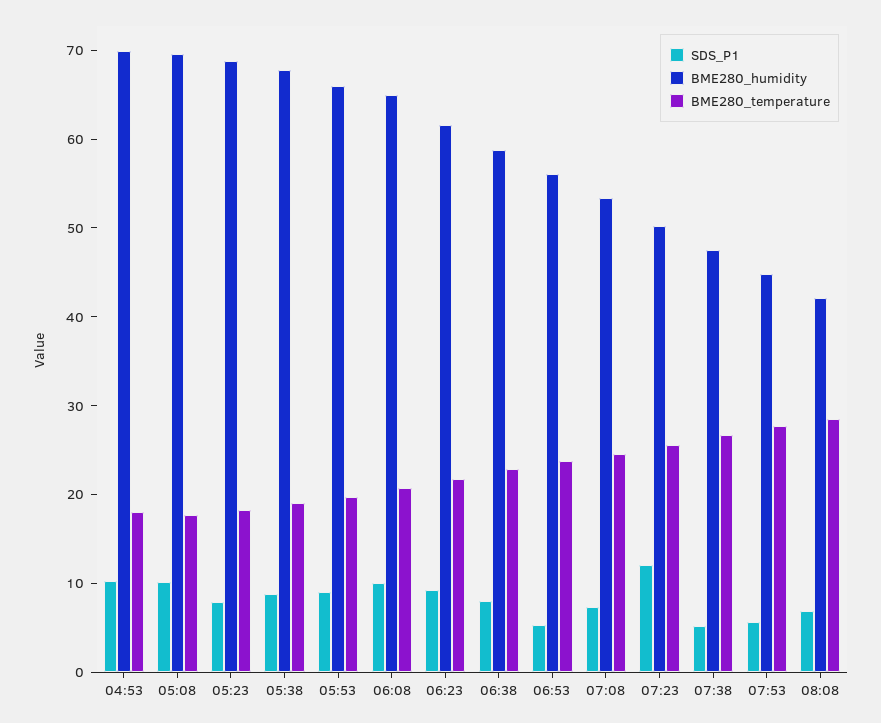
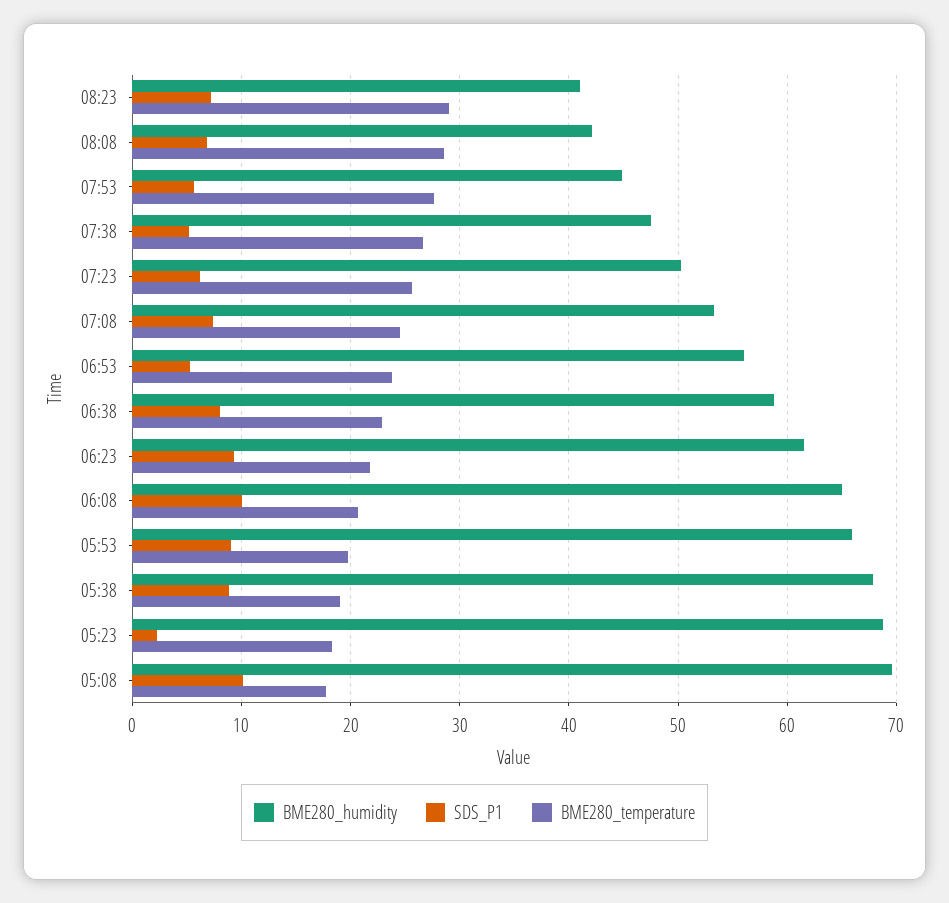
SDS_P1, 04:53: 10 -> none
BME280_humidity, 04:53: 70 -> none
BME280_temperature, 04:53: 18 -> none
SDS_P1, 05:23: 8 -> 2
SDS_P1, 07:23: 12 -> 6
BME280_humidity, 08:23: none -> 41
SDS_P1, 08:23: none -> 7
BME280_temperature, 08:23: none -> 29

